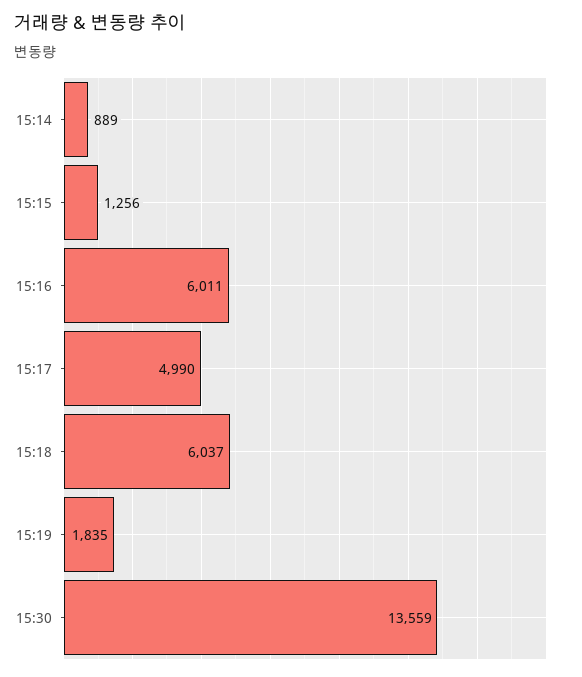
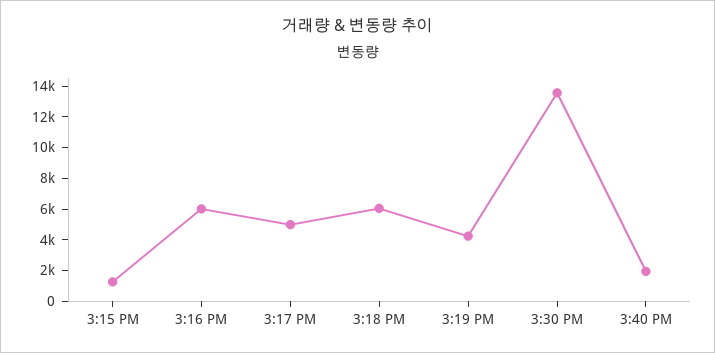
15:14: 889 -> none
15:19: 1835 -> 4000
3:40 PM: none -> 2000

